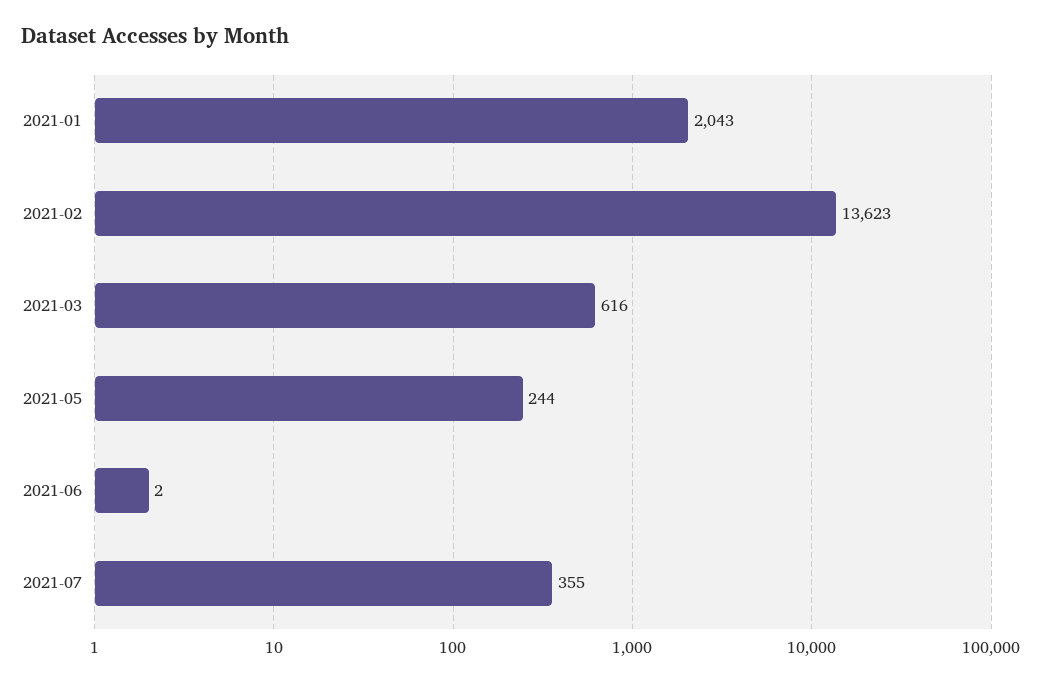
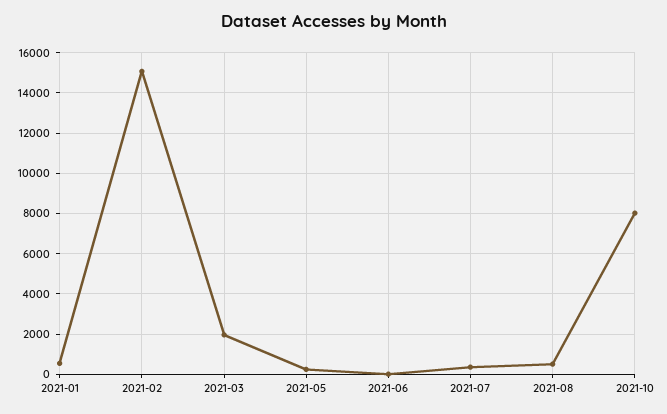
2021-01: 2043 -> 500
2021-02: 13623 -> 15000
2021-03: 616 -> 2000
2021-08: none -> 500
2021-10: none -> 8000

